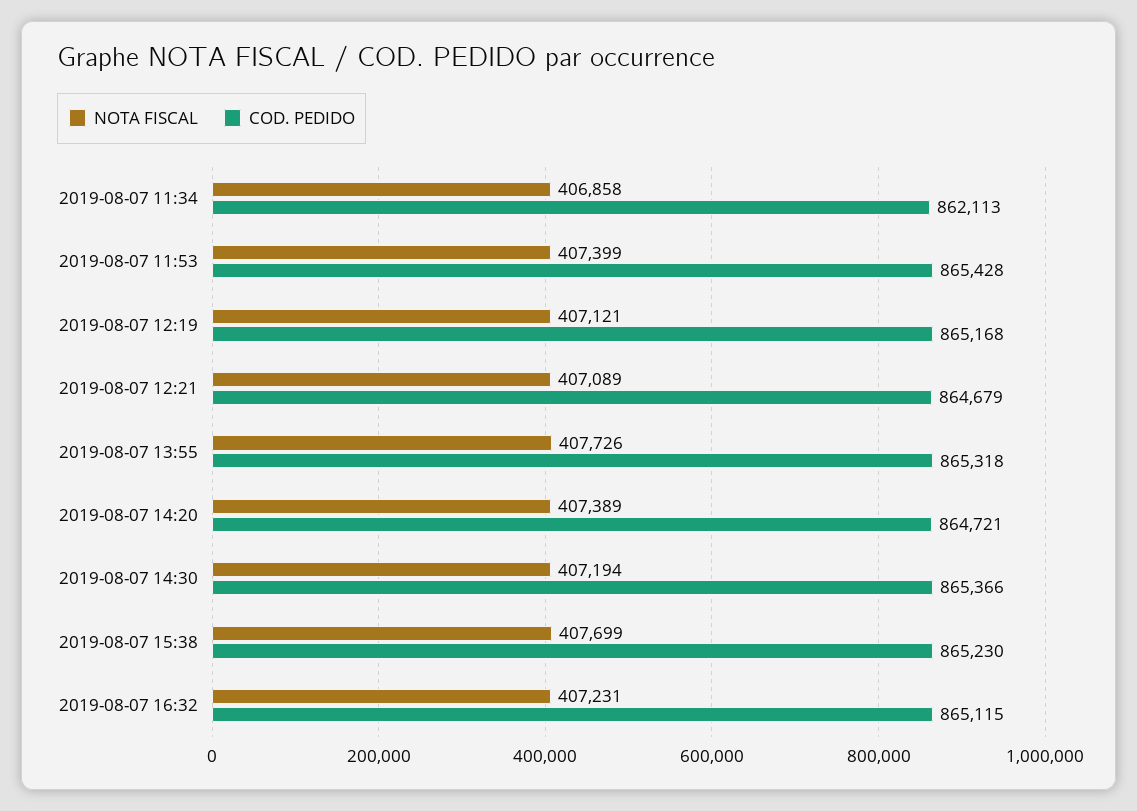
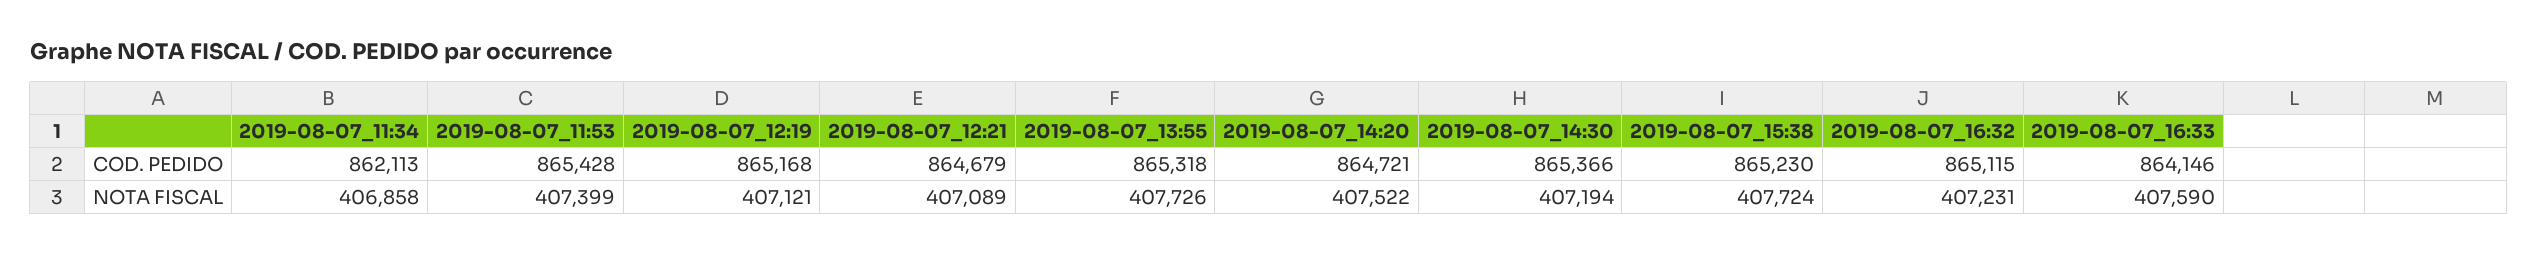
NOTA FISCAL, 2019-08-07 14:20: 407389 -> 407522
NOTA FISCAL, 2019-08-07 15:38: 407699 -> 407724
COD. PEDIDO, 2019-08-07_16:33: none -> 864146
NOTA FISCAL, 2019-08-07_16:33: none -> 407590

